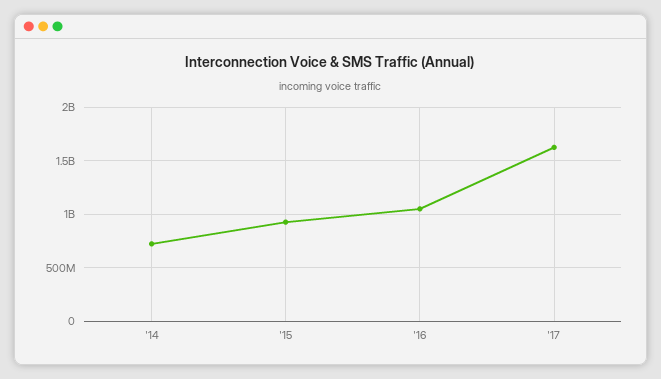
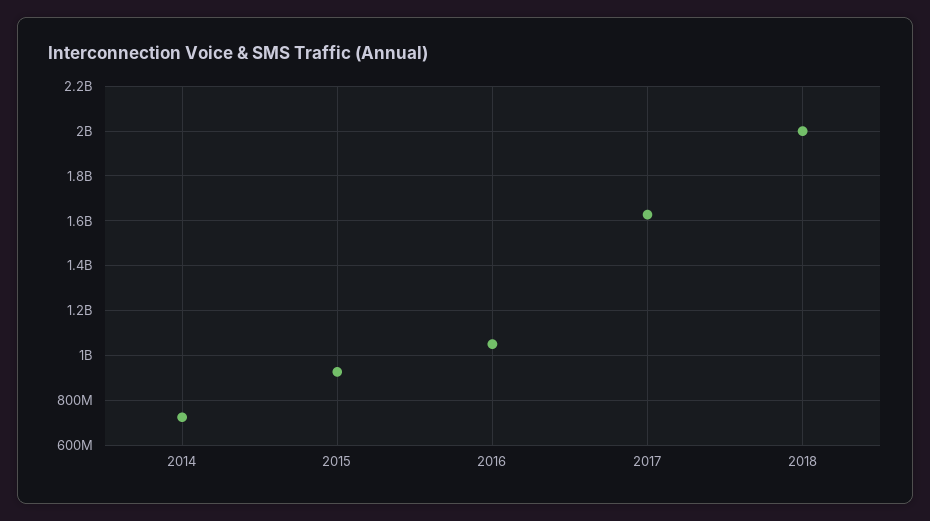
2018: none -> 2000000000

